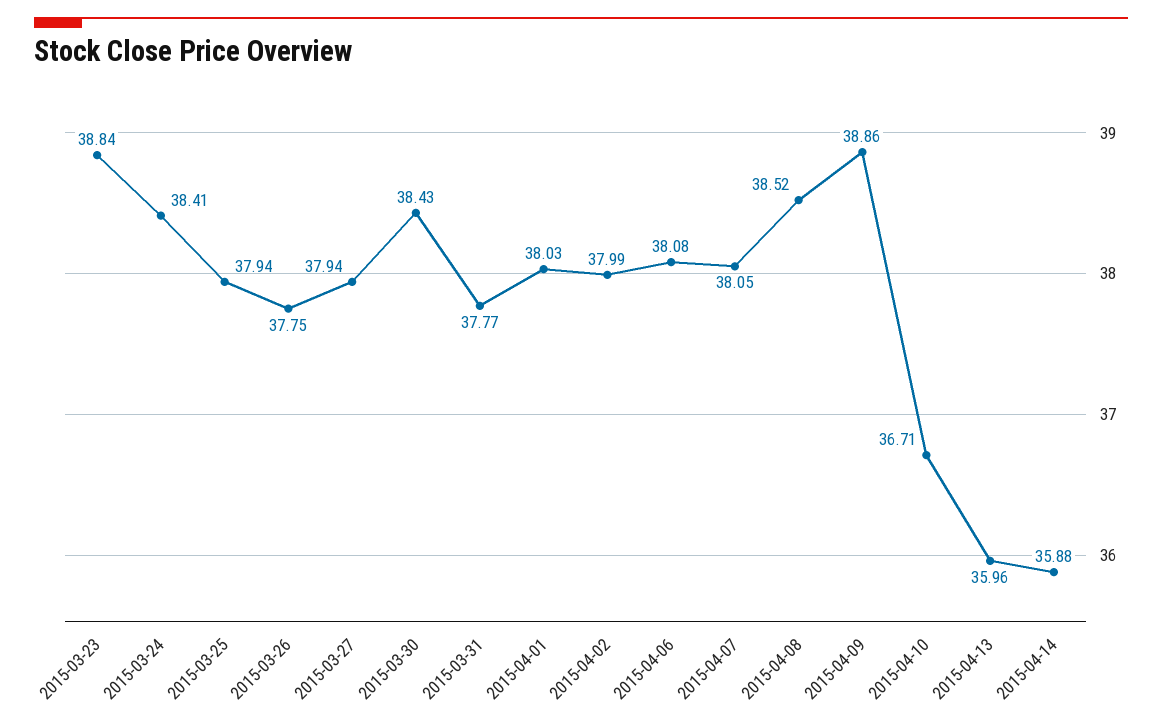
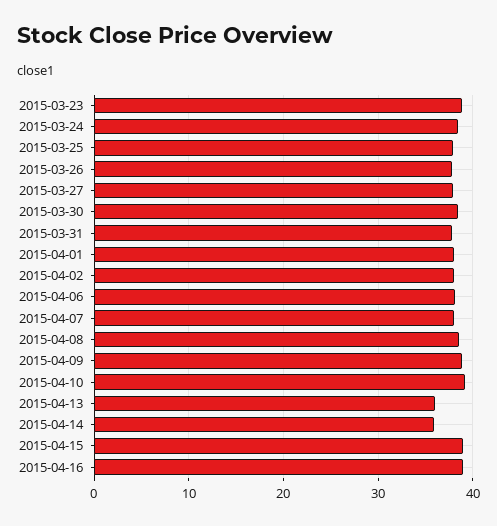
2015-04-10: 36.71 -> 39
2015-04-15: none -> 39
2015-04-16: none -> 39

